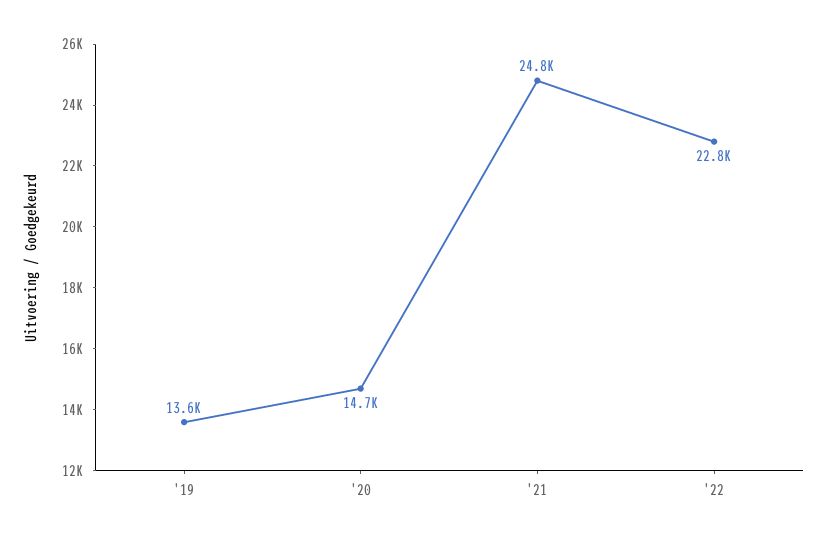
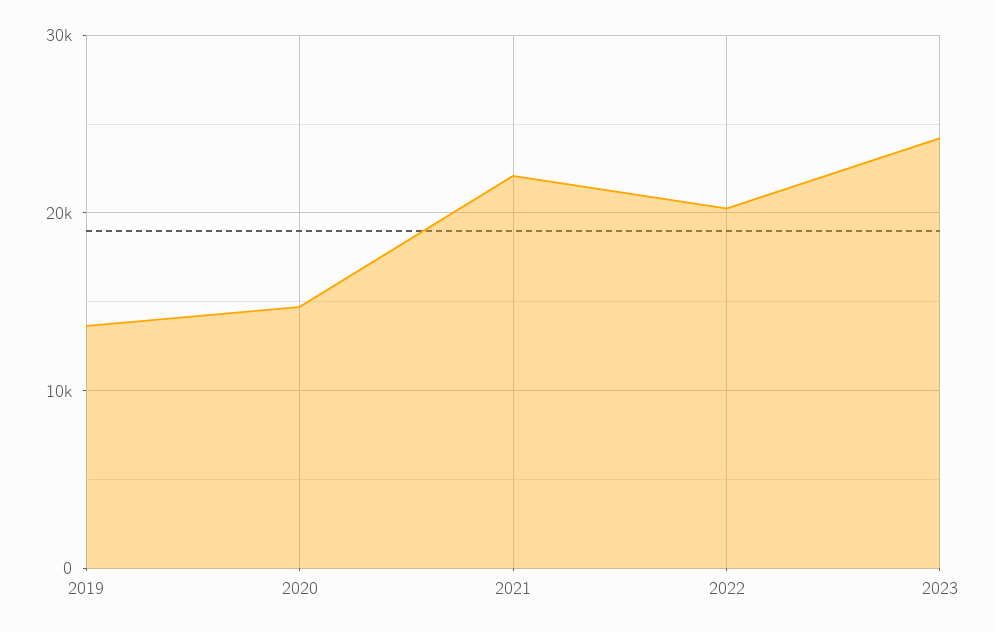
'21: 24800 -> 22000
'22: 22800 -> 20000
2023: none -> 24000

